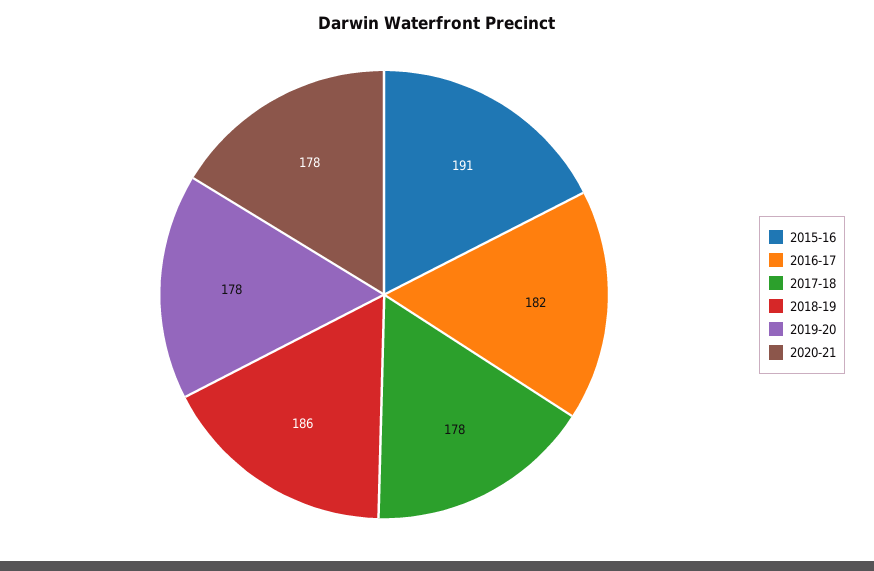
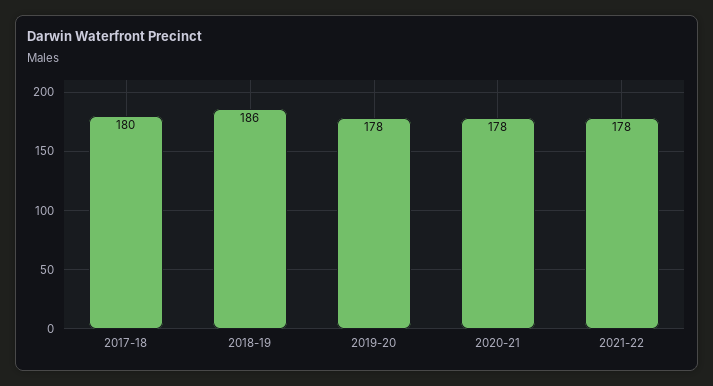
2015-16: 191 -> none
2016-17: 182 -> none
2017-18: 178 -> 180
2021-22: none -> 178

